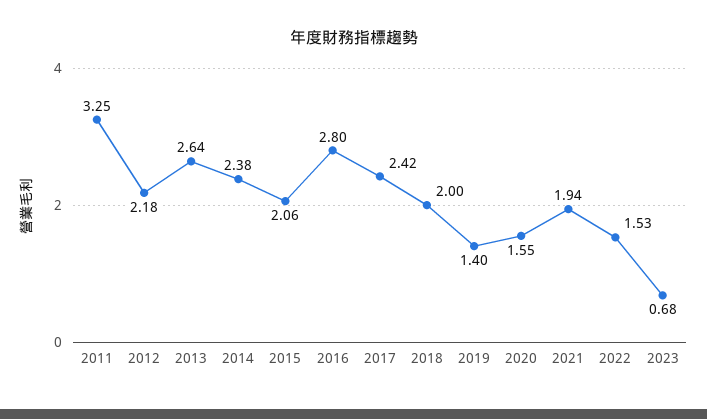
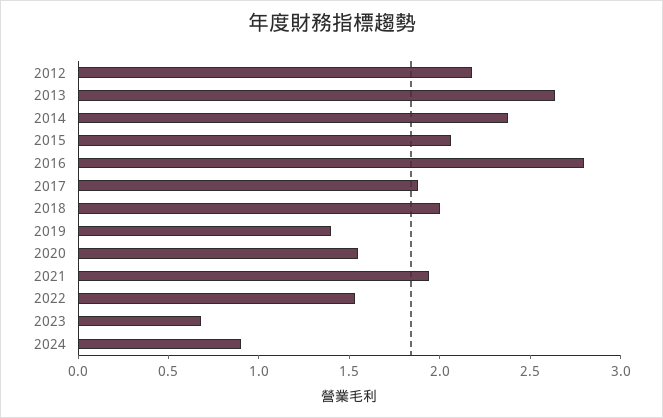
2011: 3.25 -> none
2017: 2.42 -> 1.9
2024: none -> 0.9

